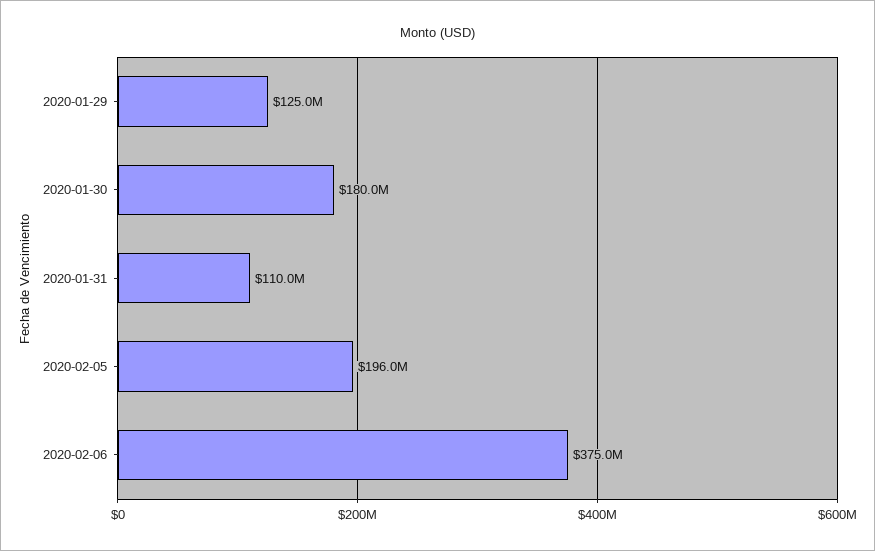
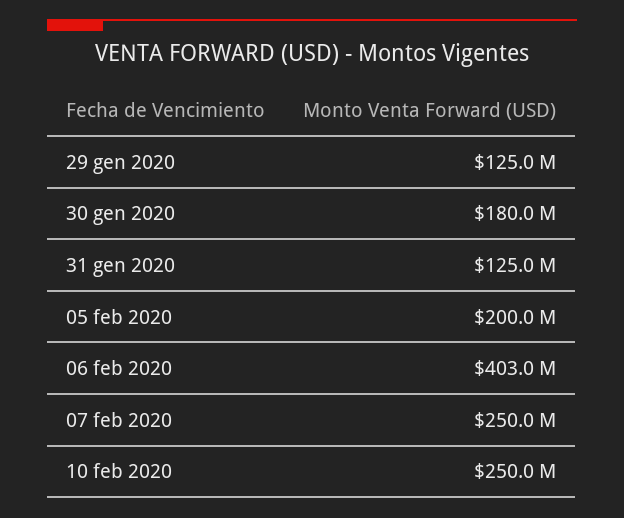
2020-01-31: 110000000 -> 125000000
2020-02-05: 196000000 -> 200000000
2020-02-06: 375000000 -> 403000000
07 feb 2020: none -> 250000000
10 feb 2020: none -> 250000000

